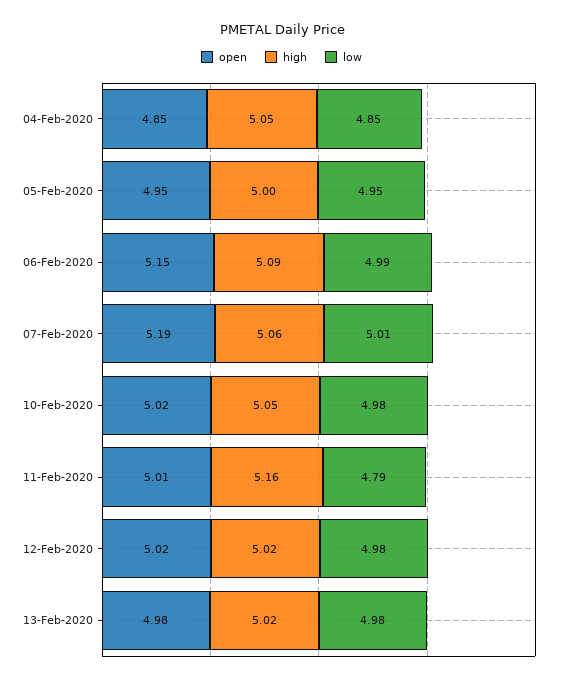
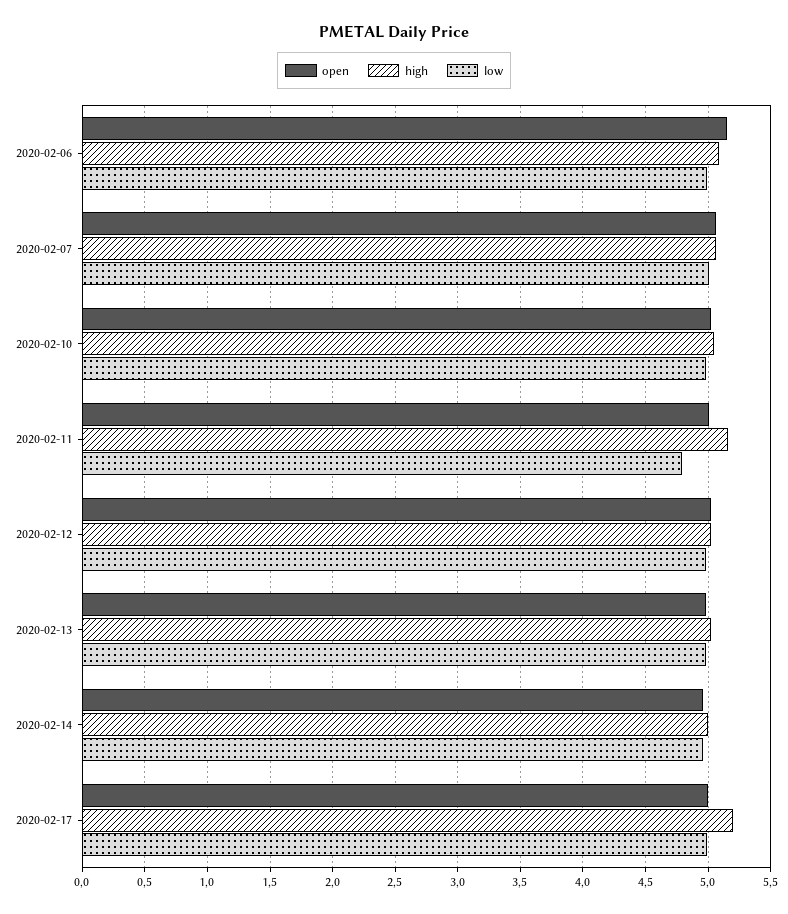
open, 04-Feb-2020: 4.85 -> none
high, 04-Feb-2020: 5.05 -> none
low, 04-Feb-2020: 4.85 -> none
open, 05-Feb-2020: 4.95 -> none
high, 05-Feb-2020: 5 -> none
low, 05-Feb-2020: 4.95 -> none
open, 07-Feb-2020: 5.19 -> 5.05
open, 2020-02-14: none -> 4.95
high, 2020-02-14: none -> 5
low, 2020-02-14: none -> 4.95
open, 2020-02-17: none -> 5
high, 2020-02-17: none -> 5.2
low, 2020-02-17: none -> 5

